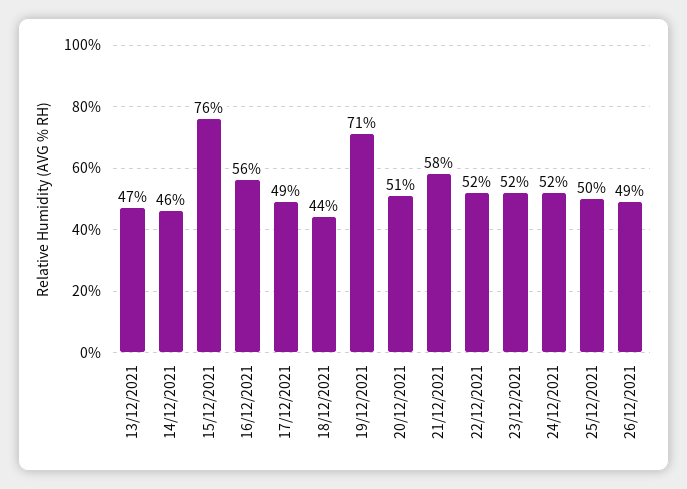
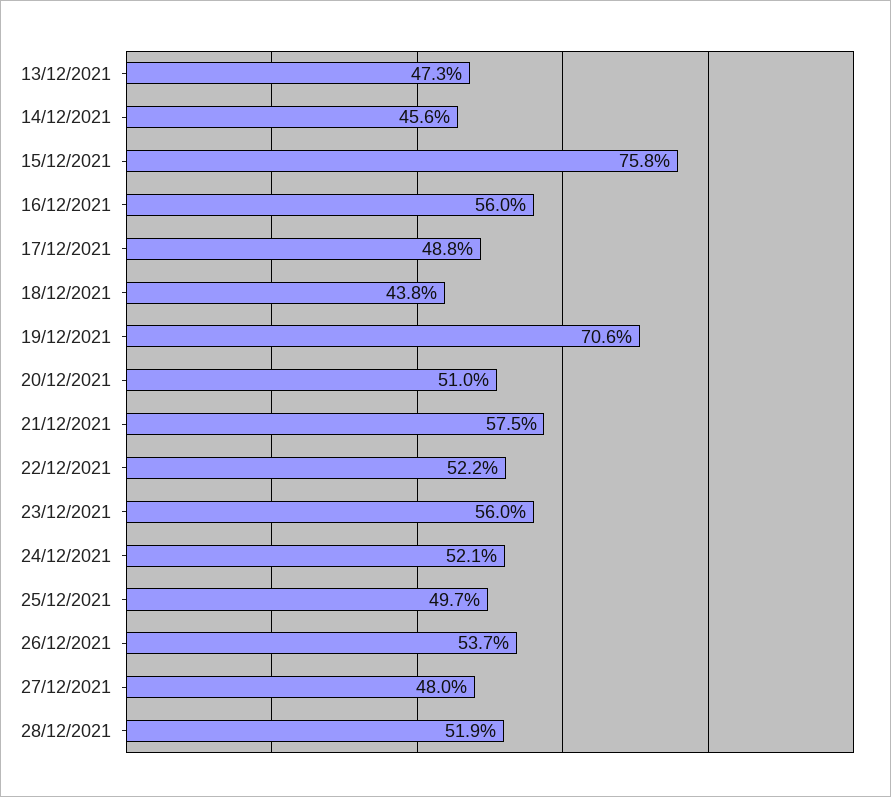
23/12/2021: 52 -> 56
26/12/2021: 49 -> 53.7
27/12/2021: none -> 48
28/12/2021: none -> 51.9

